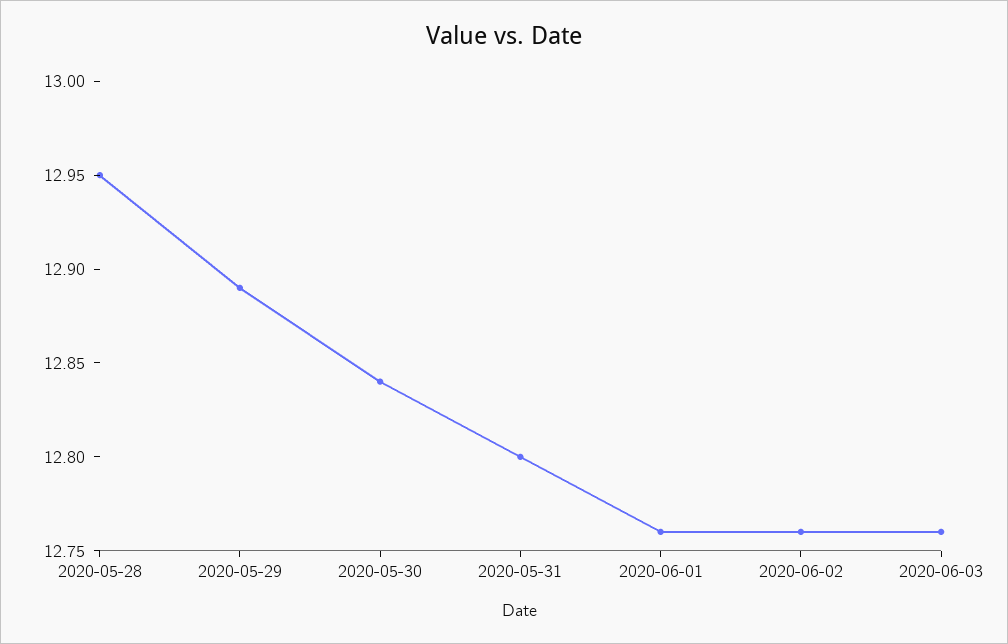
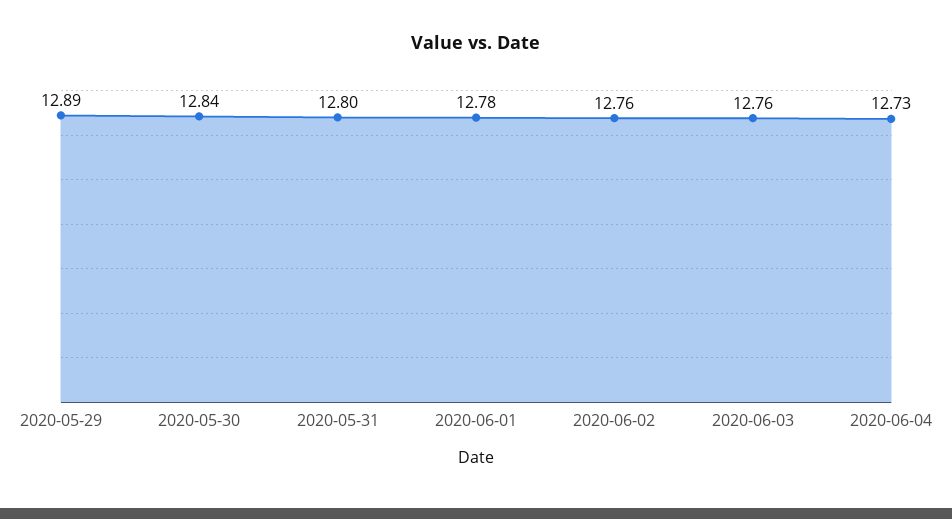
2020-05-28: 12.95 -> none
2020-06-01: 12.76 -> 12.78
2020-06-04: none -> 12.73

